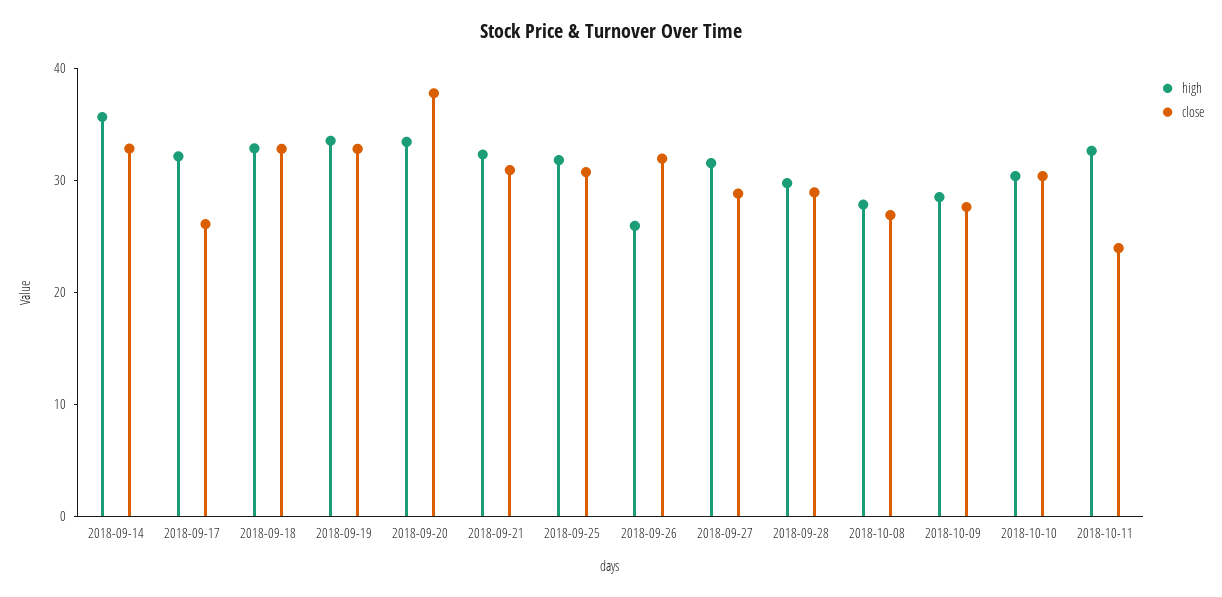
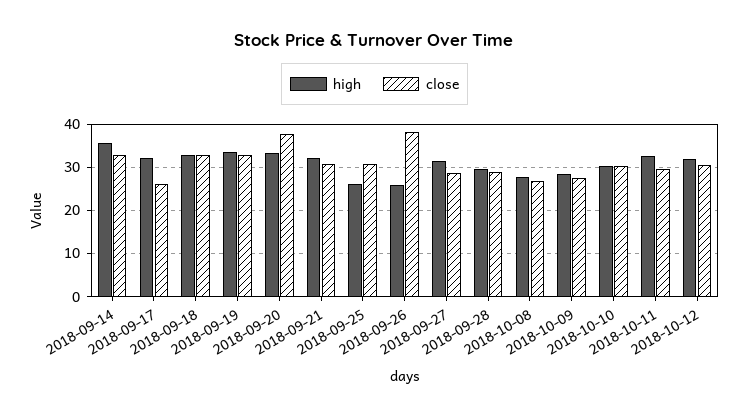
high, 2018-09-25: 32 -> 26
close, 2018-09-26: 32 -> 38
close, 2018-10-11: 24 -> 30
high, 2018-10-12: none -> 32
close, 2018-10-12: none -> 30

